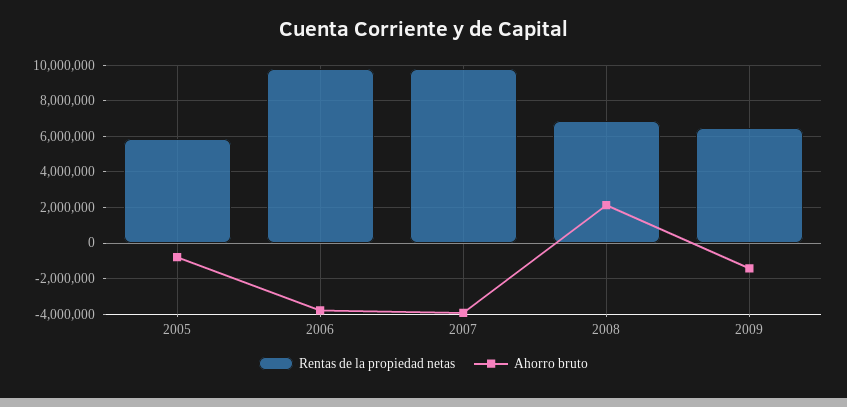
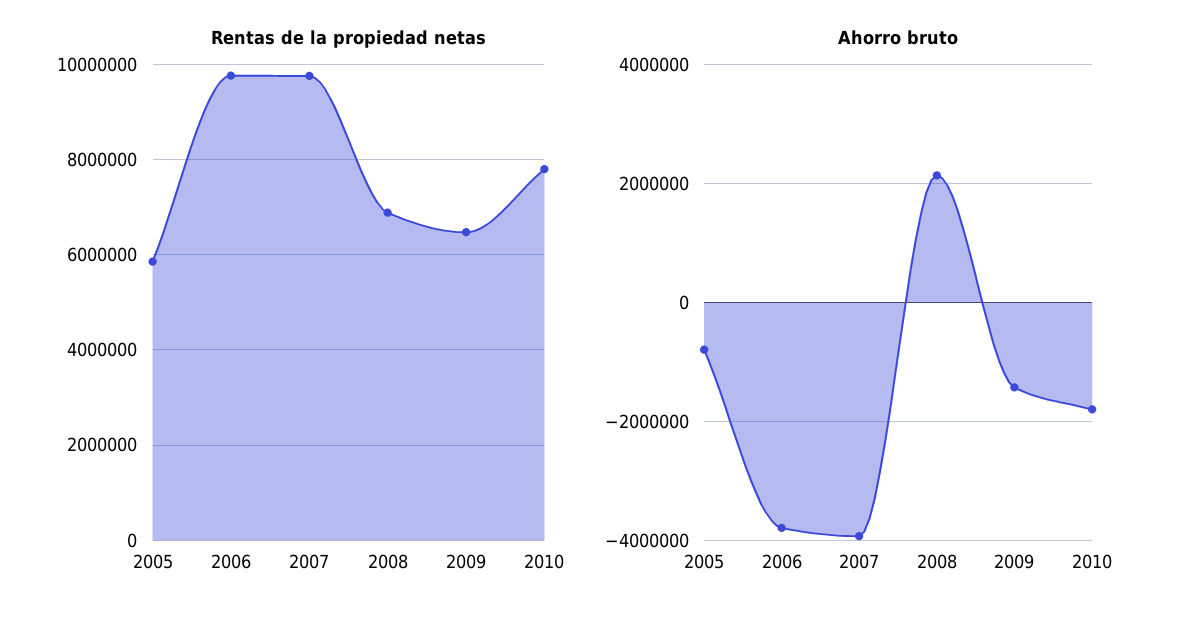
Rentas de la propiedad netas, 2010: none -> 7800000
Ahorro bruto, 2010: none -> -1800000

